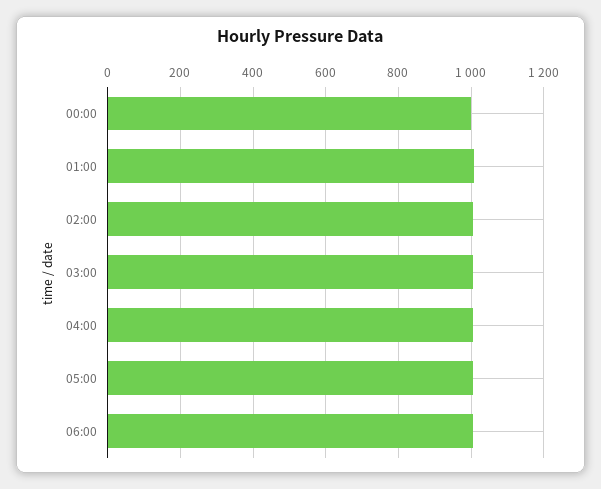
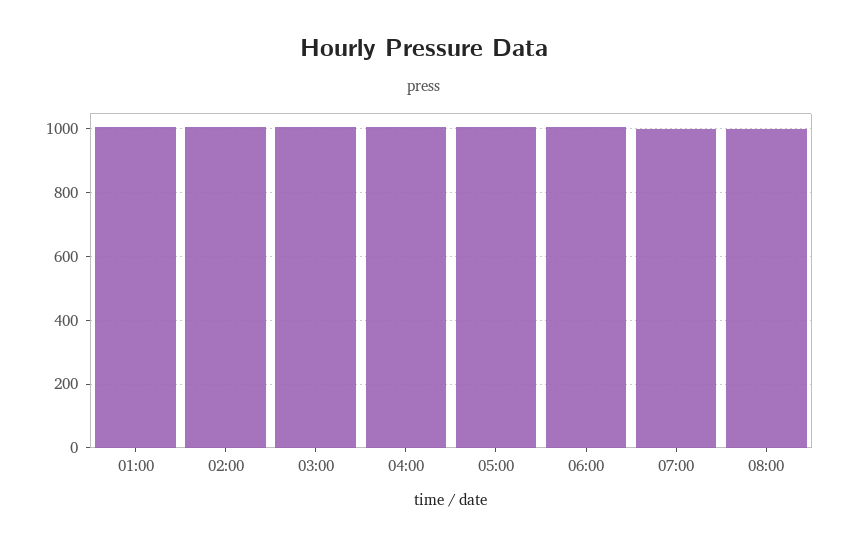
00:00: 1000 -> none
07:00: none -> 1000
08:00: none -> 1000

